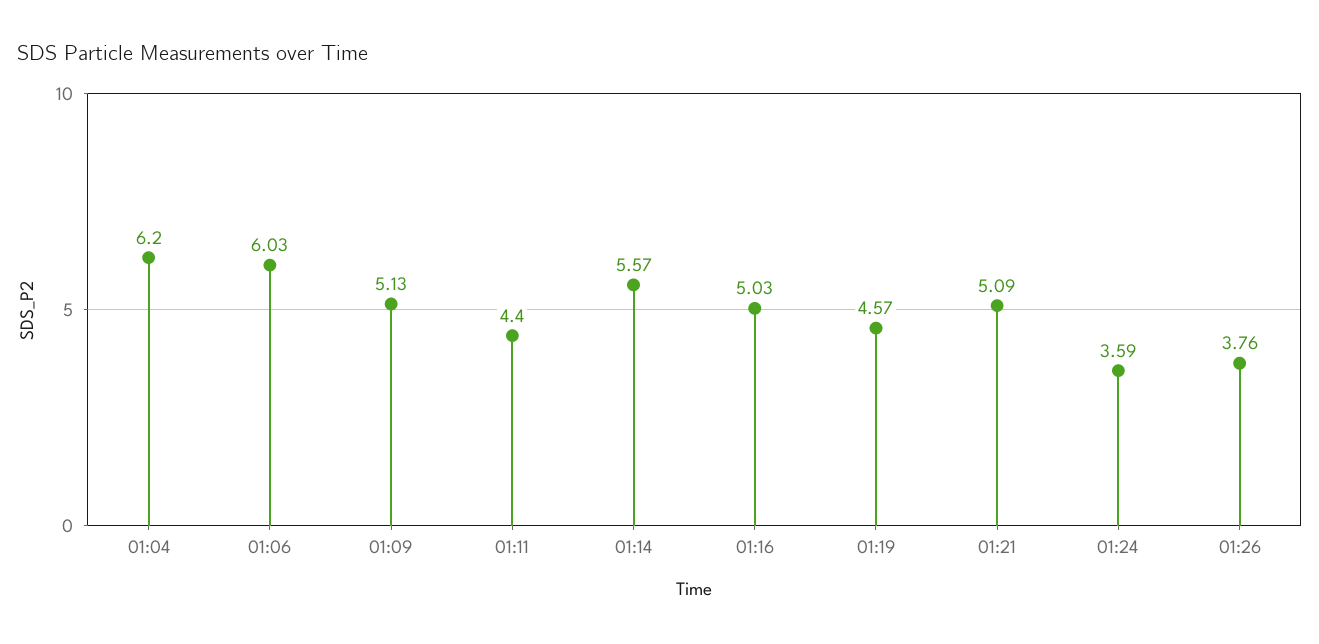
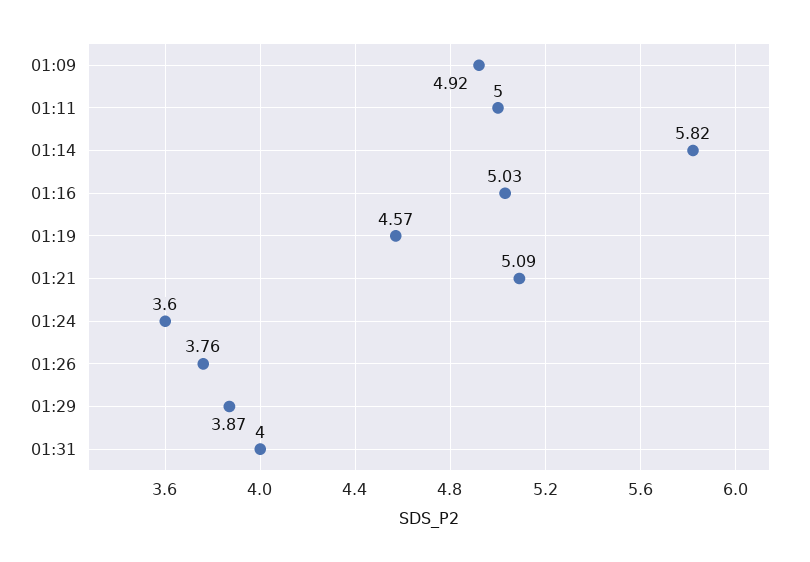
01:04: 6.2 -> none
01:06: 6.03 -> none
01:09: 5.13 -> 4.92
01:11: 4.4 -> 5
01:14: 5.57 -> 5.82
01:24: 3.59 -> 3.6
01:29: none -> 3.87
01:31: none -> 4

